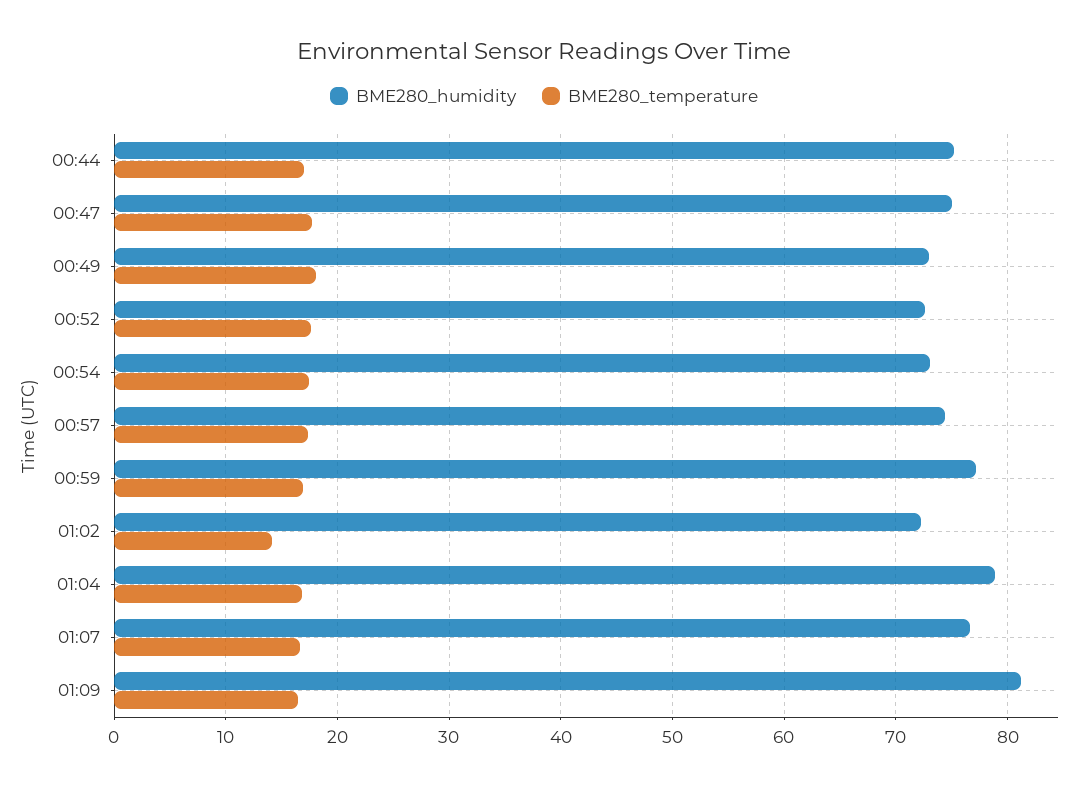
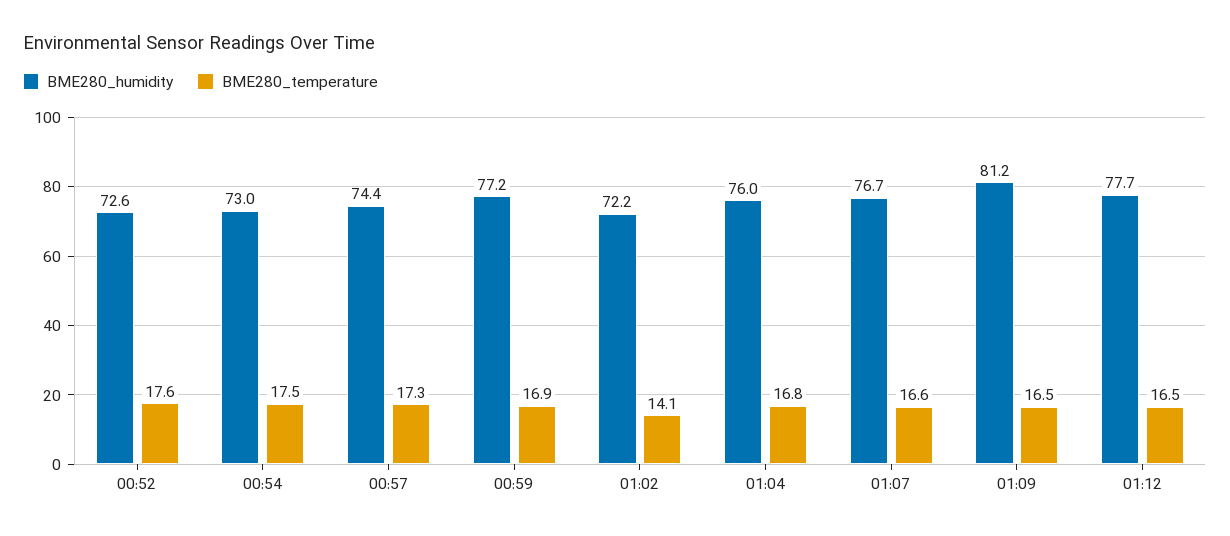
BME280_humidity, 00:44: 75 -> none
BME280_temperature, 00:44: 17 -> none
BME280_humidity, 00:47: 75 -> none
BME280_temperature, 00:47: 18 -> none
BME280_humidity, 00:49: 73 -> none
BME280_temperature, 00:49: 18 -> none
BME280_humidity, 01:04: 79 -> 76
BME280_humidity, 01:12: none -> 77.7
BME280_temperature, 01:12: none -> 16.5

